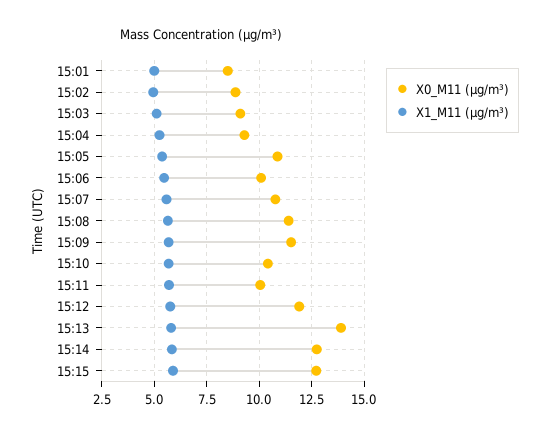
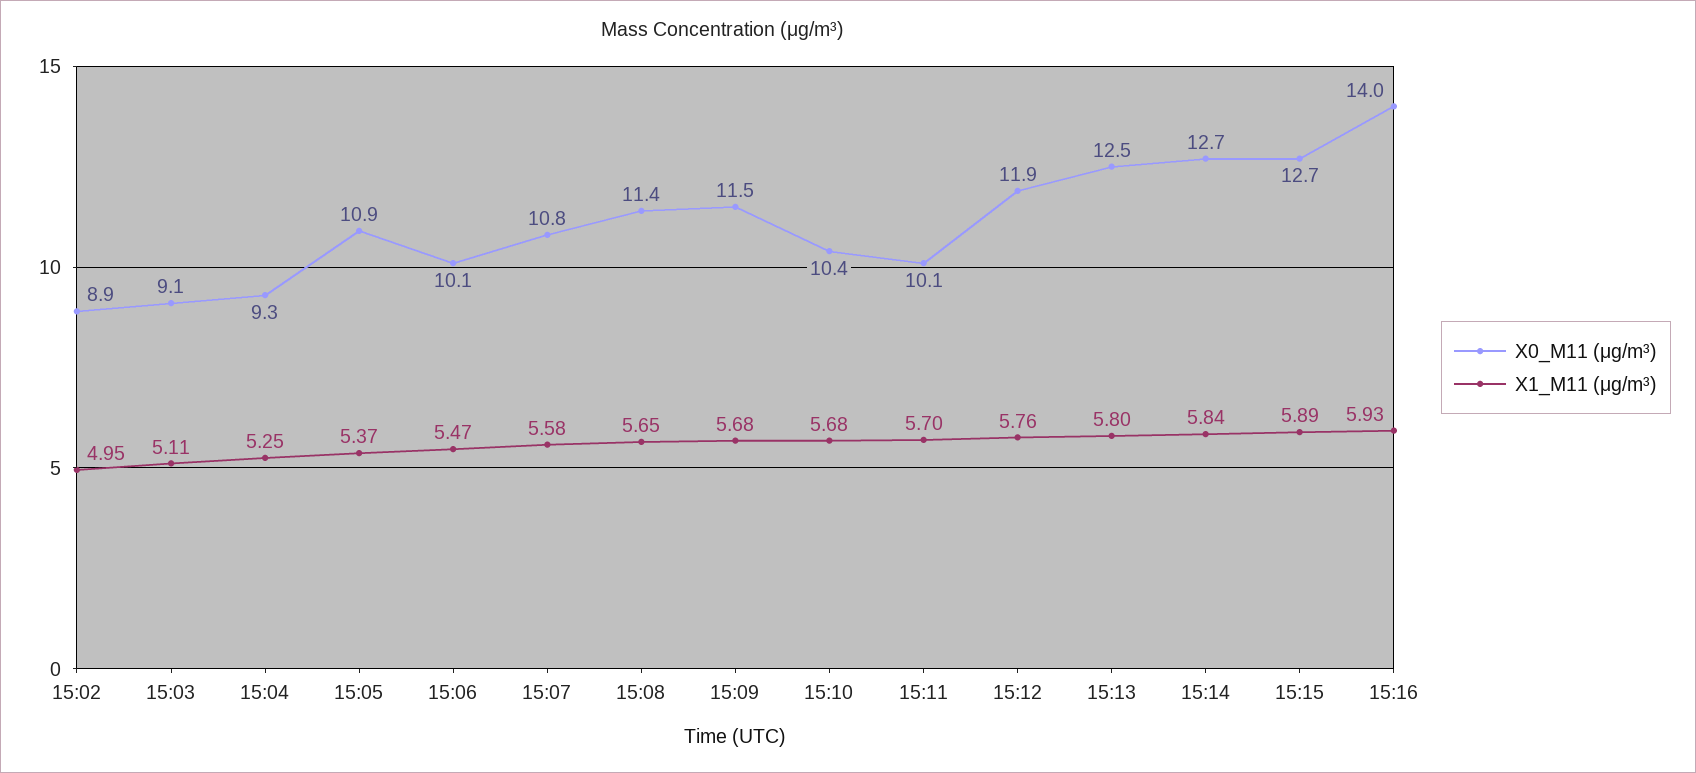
X0_M11 (μg/m³), 15:01: 8.5 -> none
X1_M11 (μg/m³), 15:01: 5 -> none
X0_M11 (μg/m³), 15:13: 14 -> 12.5
X0_M11 (μg/m³), 15:16: none -> 14
X1_M11 (μg/m³), 15:16: none -> 5.93

